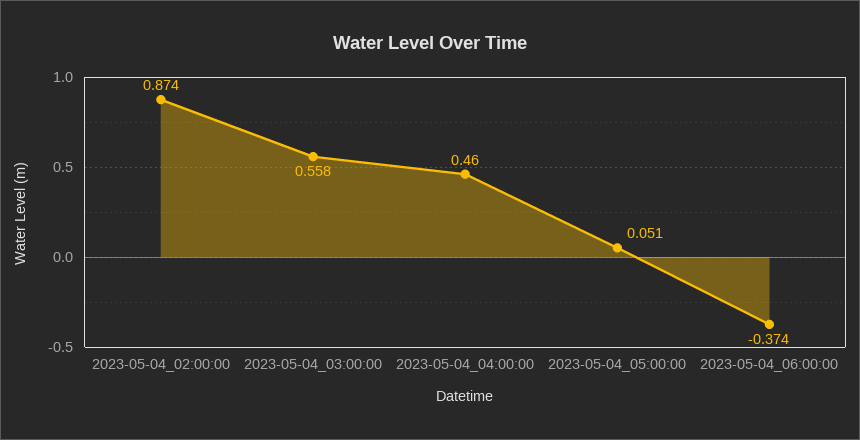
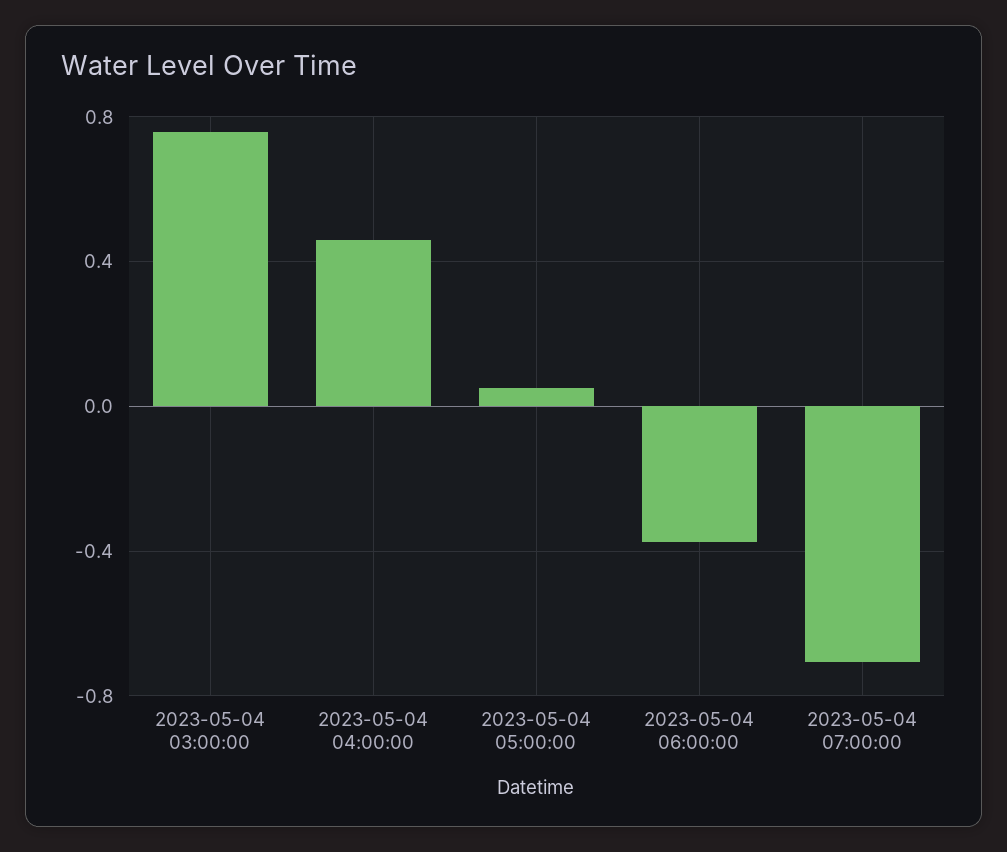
2023-05-04_02:00:00: 0.874 -> none
2023-05-04_03:00:00: 0.558 -> 0.75
2023-05-04 07:00:00: none -> -0.7

